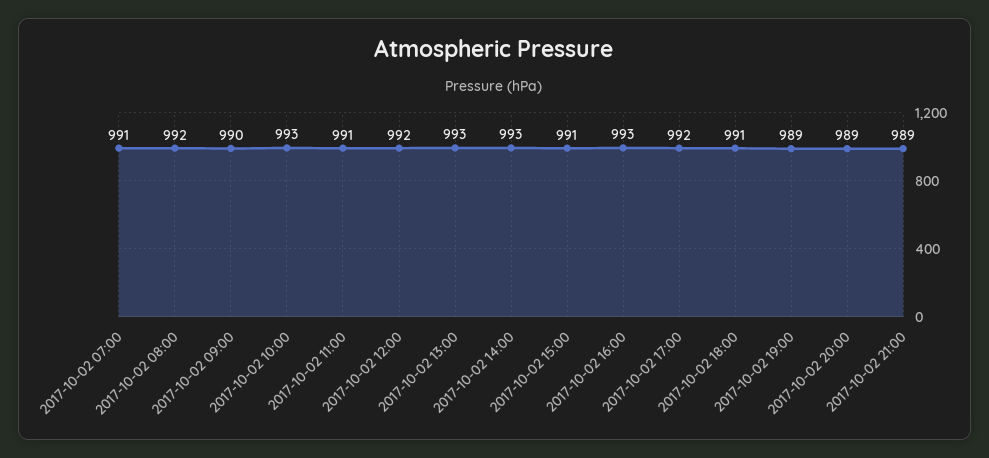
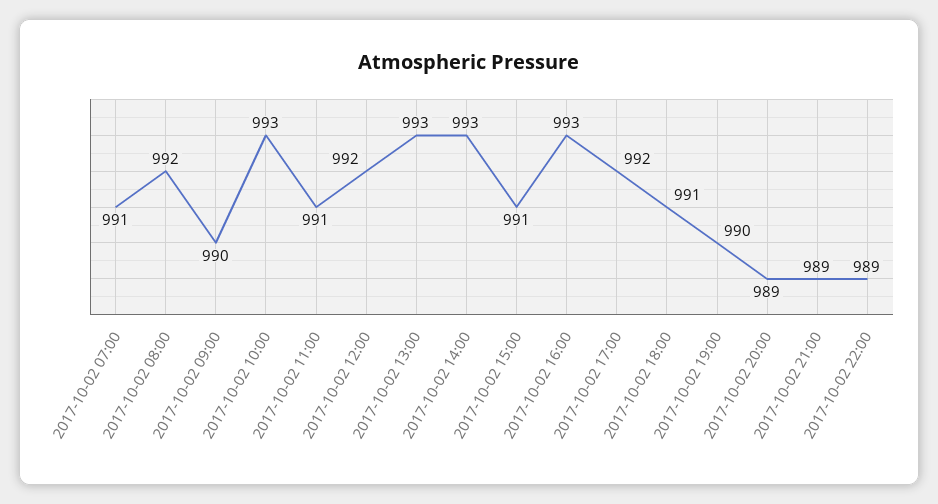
2017-10-02 19:00: 989 -> 990
2017-10-02 22:00: none -> 989

